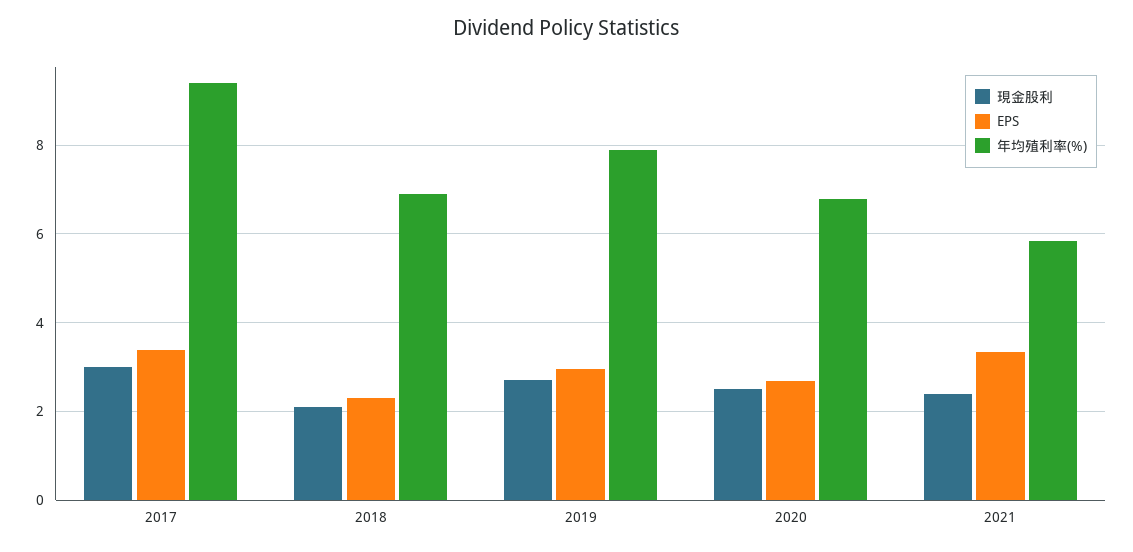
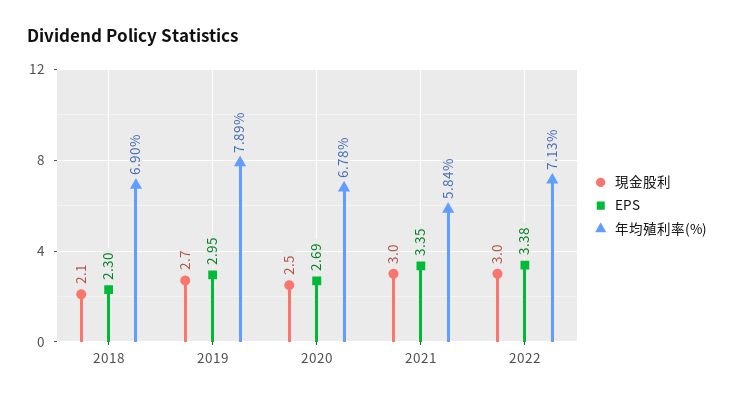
現金股利, 2017: 3 -> none
EPS, 2017: 3.4 -> none
年均殖利率(%), 2017: 9.4 -> none
現金股利, 2021: 2.4 -> 3
現金股利, 2022: none -> 3
EPS, 2022: none -> 3.38
年均殖利率(%), 2022: none -> 7.13

